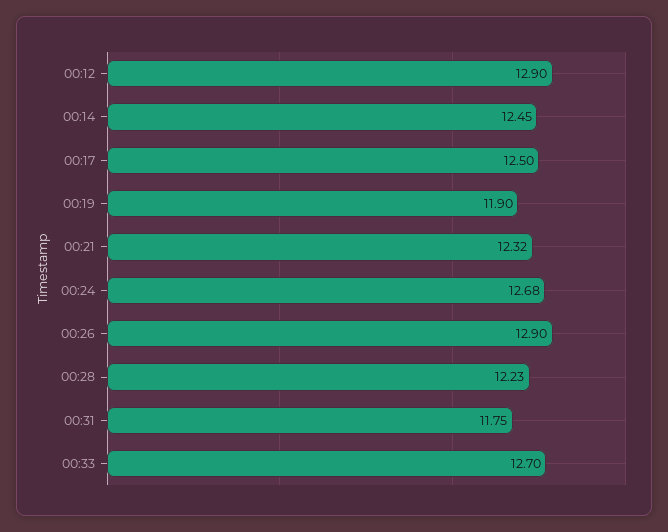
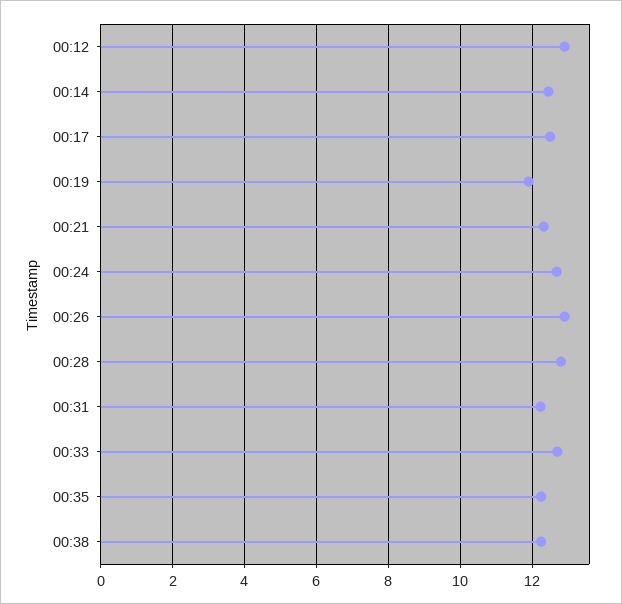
00:28: 12.23 -> 12.8
00:31: 11.75 -> 12.2
00:35: none -> 12.2
00:38: none -> 12.2

